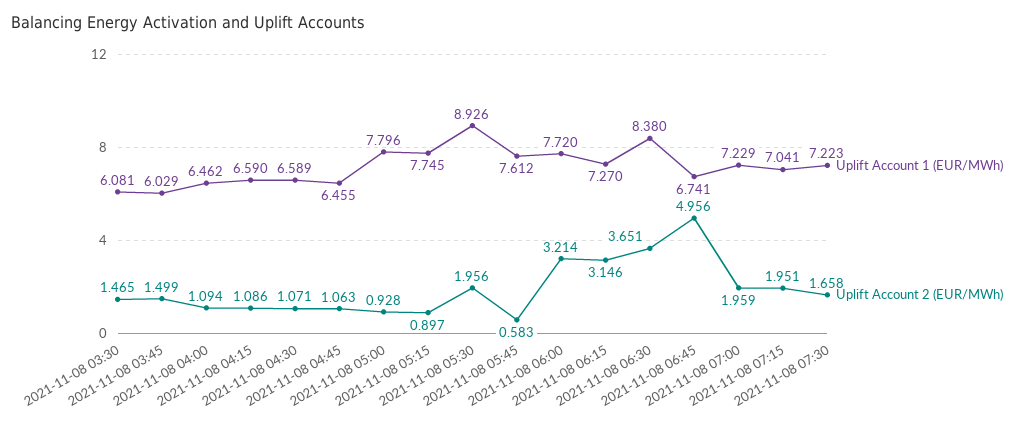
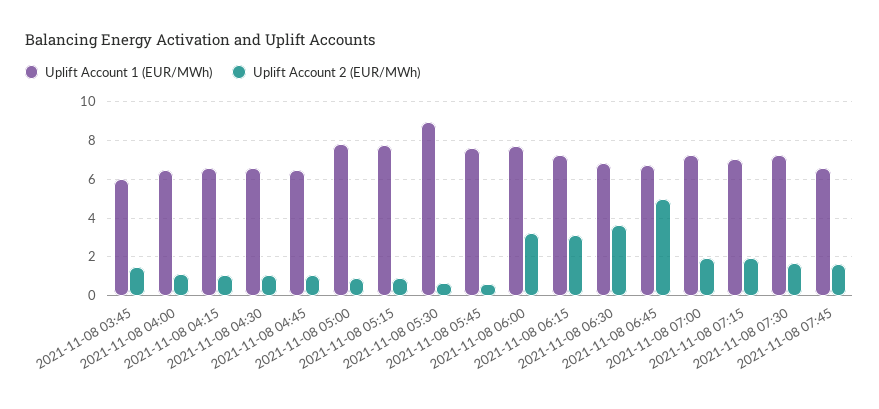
Uplift Account 1 (EUR/MWh), 2021-11-08 03:30: 6.081 -> none
Uplift Account 2 (EUR/MWh), 2021-11-08 03:30: 1.465 -> none
Uplift Account 2 (EUR/MWh), 2021-11-08 05:30: 1.956 -> 0.5
Uplift Account 1 (EUR/MWh), 2021-11-08 06:30: 8.38 -> 7
Uplift Account 1 (EUR/MWh), 2021-11-08 07:45: none -> 6.5
Uplift Account 2 (EUR/MWh), 2021-11-08 07:45: none -> 1.5

